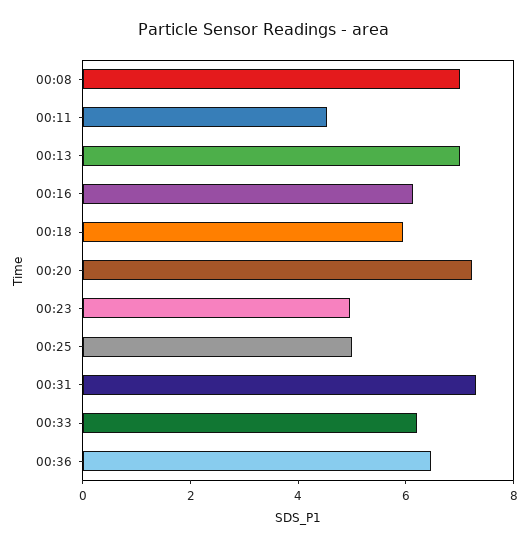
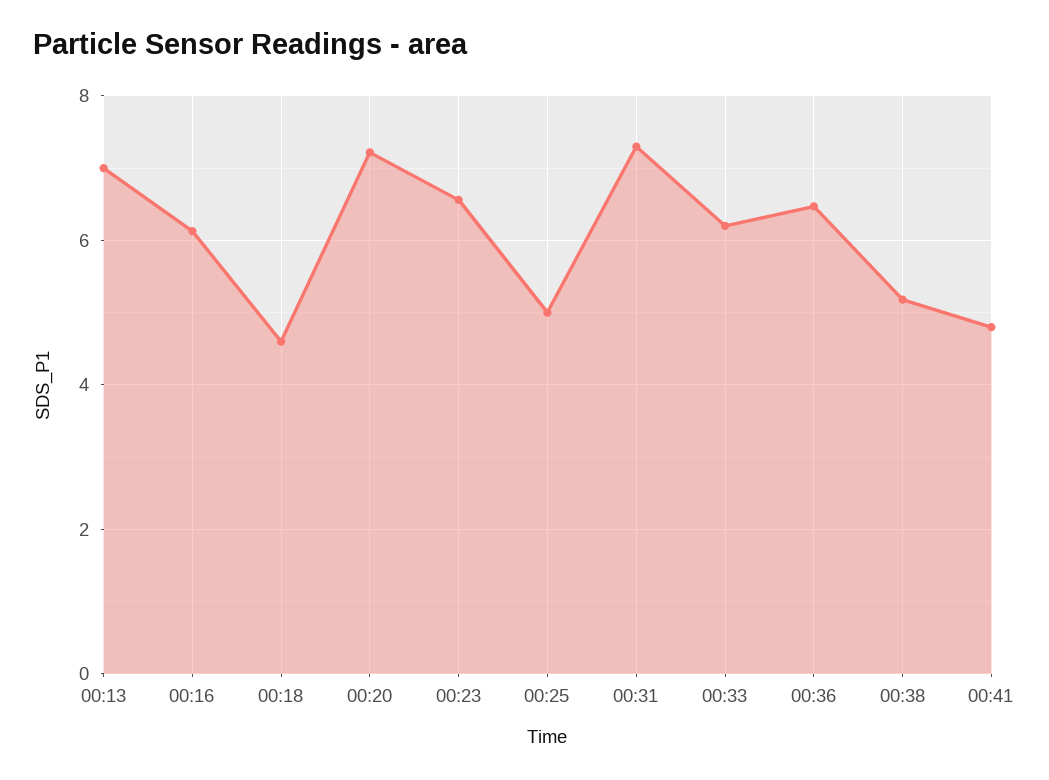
00:08: 7 -> none
00:11: 4.5 -> none
00:18: 6 -> 4.6
00:23: 5 -> 6.6
00:38: none -> 5.2
00:41: none -> 4.8

